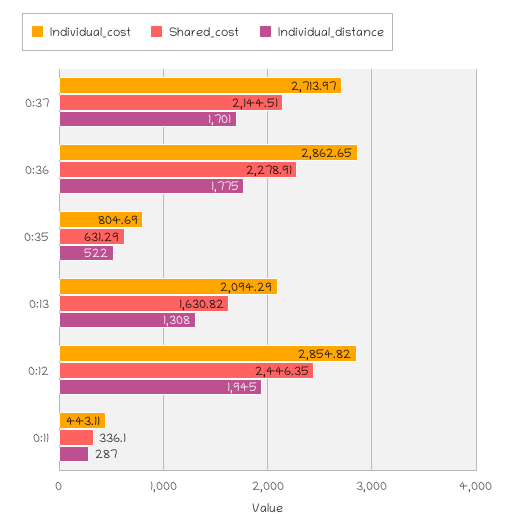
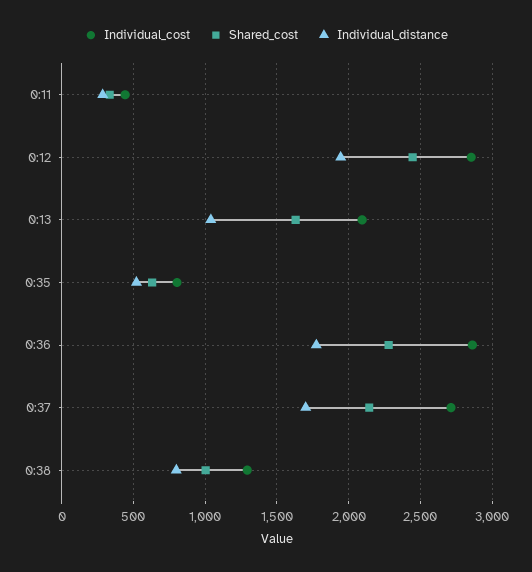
Individual_distance, 0:13: 1308 -> 1050
Individual_cost, 0:38: none -> 1300
Shared_cost, 0:38: none -> 1000
Individual_distance, 0:38: none -> 800

